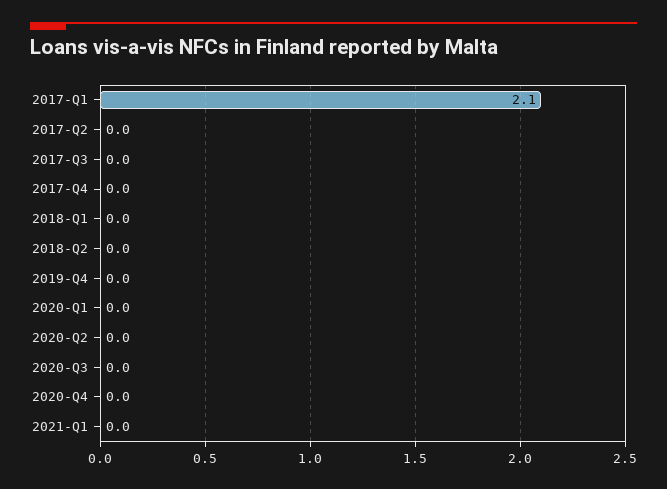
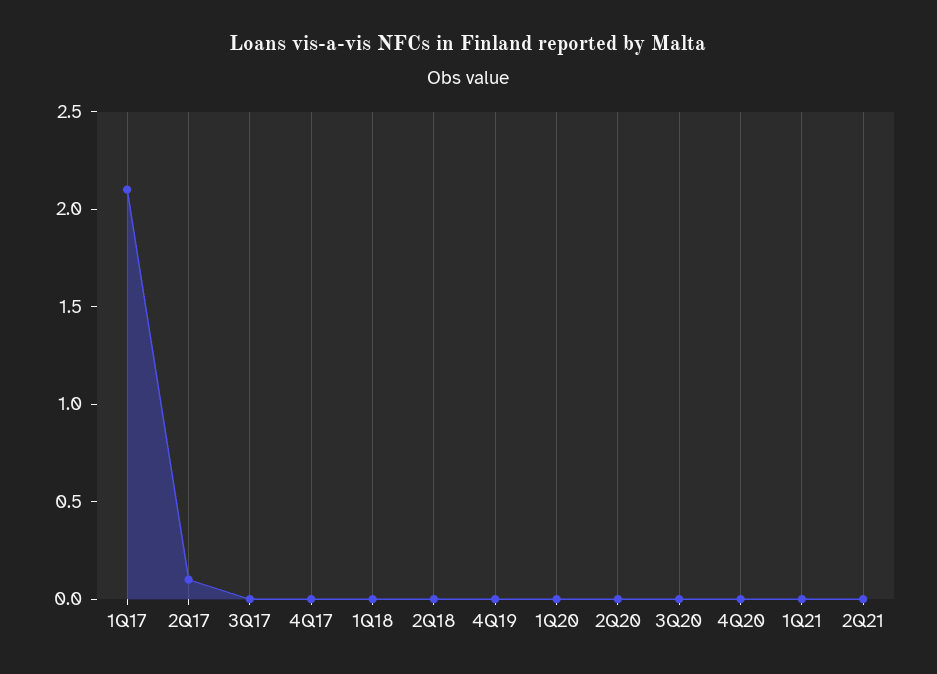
2017-Q2: 0 -> 0.1
2Q21: none -> 0

